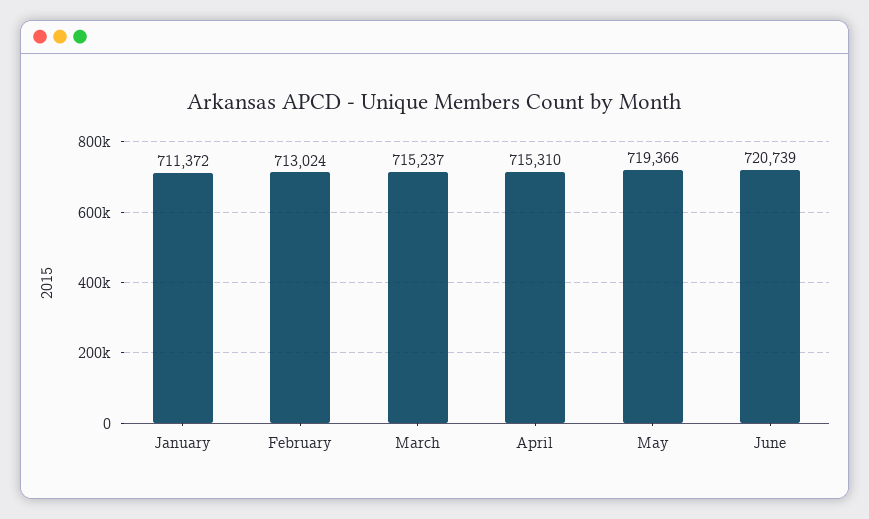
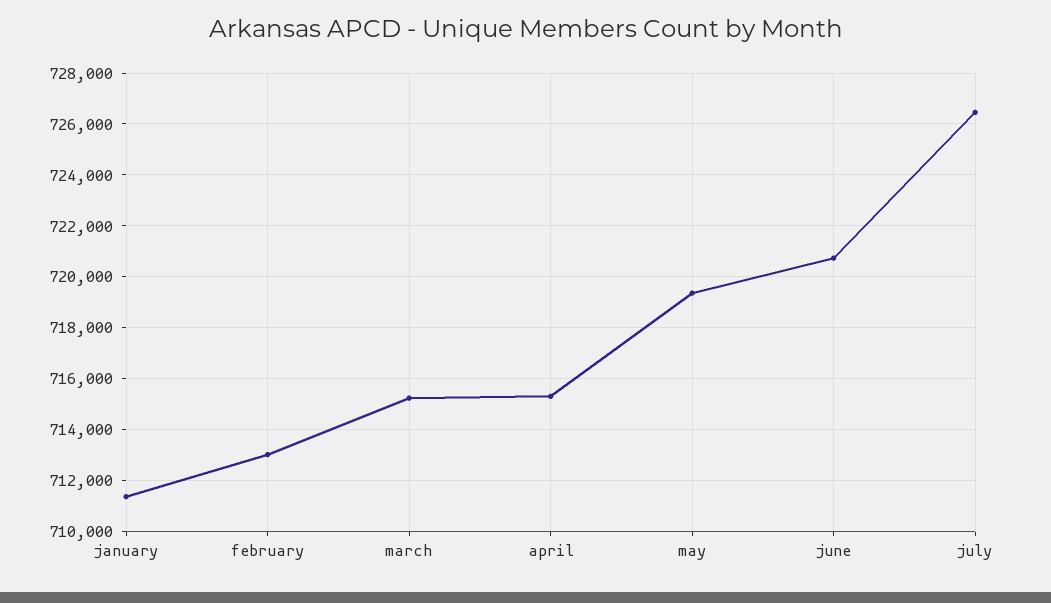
july: none -> 726500

